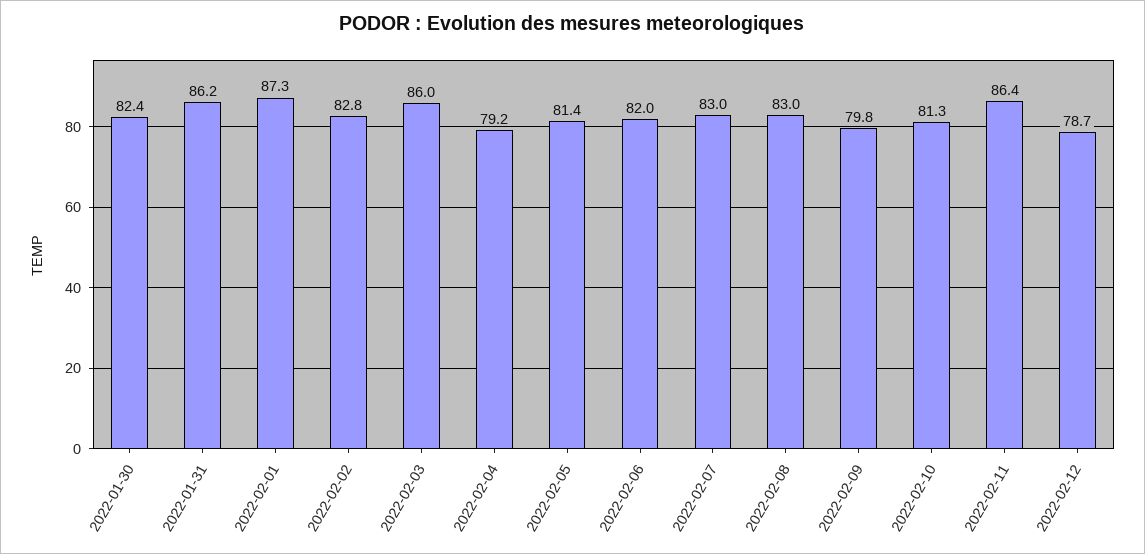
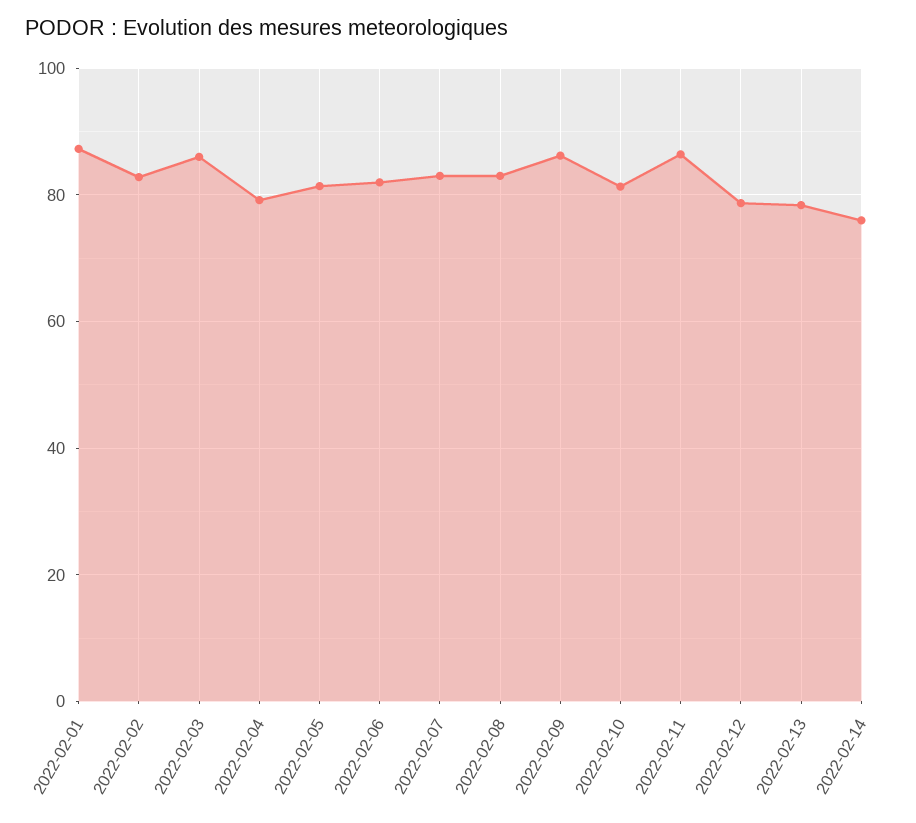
2022-01-30: 82.4 -> none
2022-01-31: 86.2 -> none
2022-02-09: 79.8 -> 86
2022-02-13: none -> 78
2022-02-14: none -> 76

